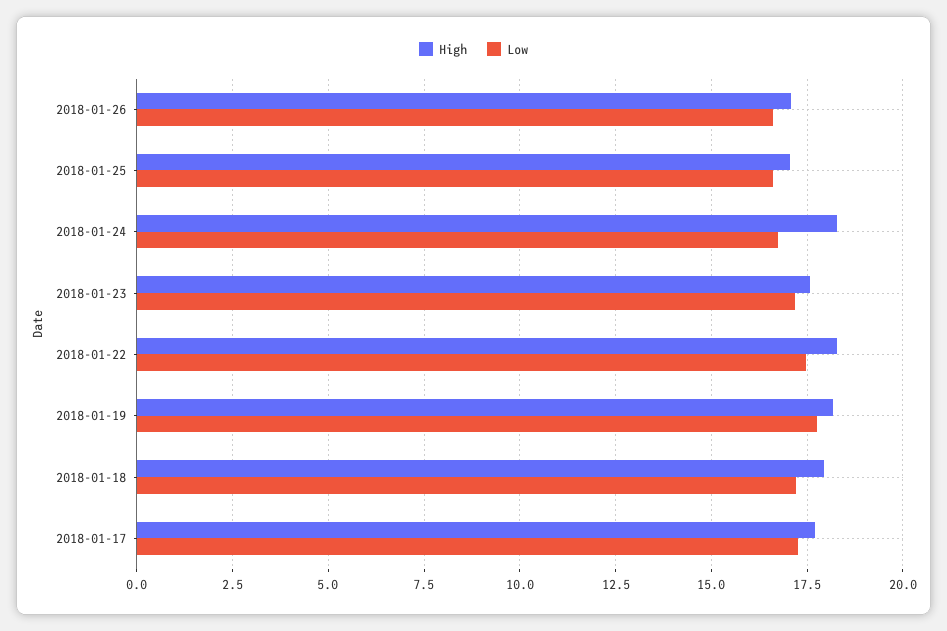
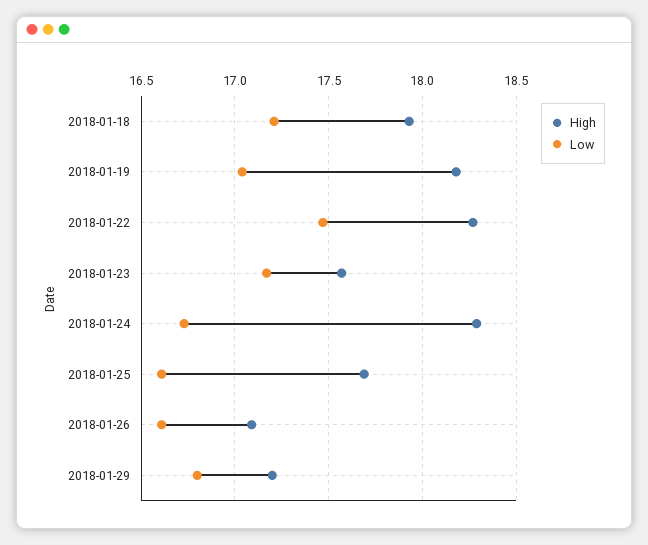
High, 2018-01-25: 17 -> 17.7
Low, 2018-01-19: 17.75 -> 17.05
High, 2018-01-17: 17.75 -> none
Low, 2018-01-17: 17.25 -> none
High, 2018-01-29: none -> 17.2
Low, 2018-01-29: none -> 16.8

